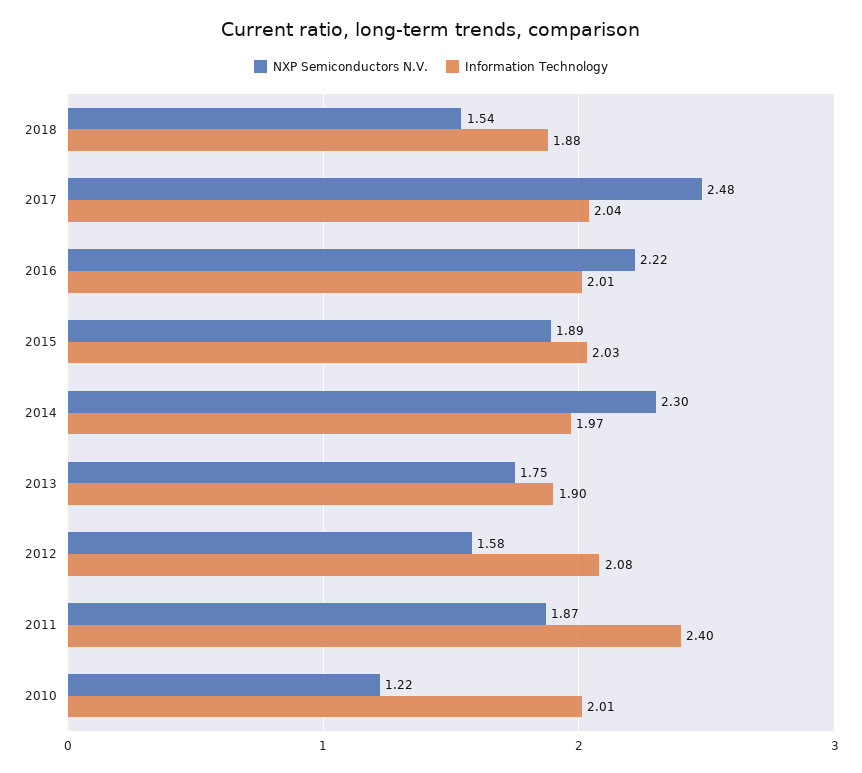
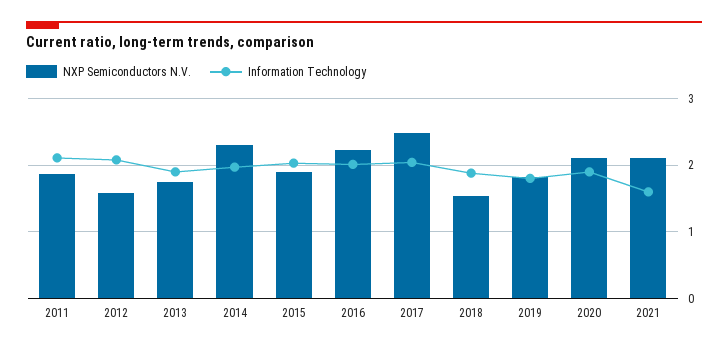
Information Technology, 2011: 2.4 -> 2.1
NXP Semiconductors N.V., 2010: 1.22 -> none
Information Technology, 2010: 2.01 -> none
NXP Semiconductors N.V., 2019: none -> 1.8
Information Technology, 2019: none -> 1.8
NXP Semiconductors N.V., 2020: none -> 2.1
Information Technology, 2020: none -> 1.9
NXP Semiconductors N.V., 2021: none -> 2.1
Information Technology, 2021: none -> 1.6

